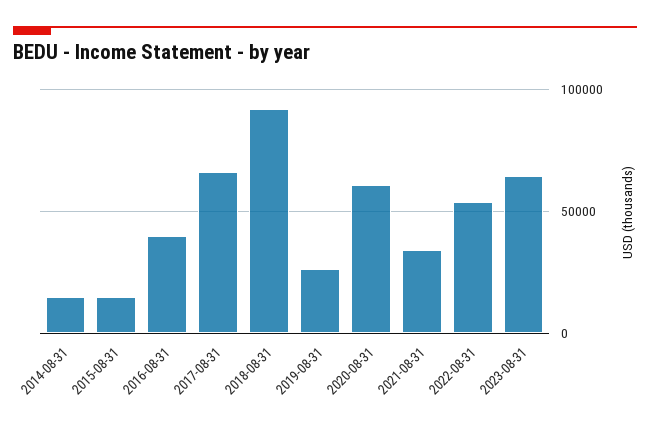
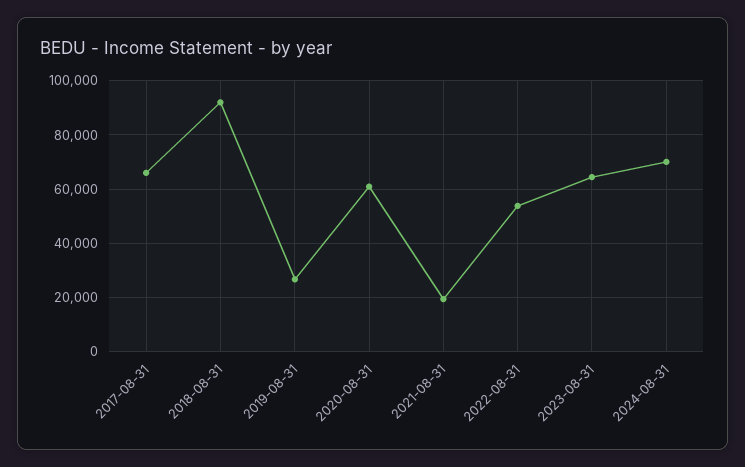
2014-08-31: 15000 -> none
2015-08-31: 15000 -> none
2016-08-31: 40000 -> none
2021-08-31: 35000 -> 20000
2024-08-31: none -> 70000

